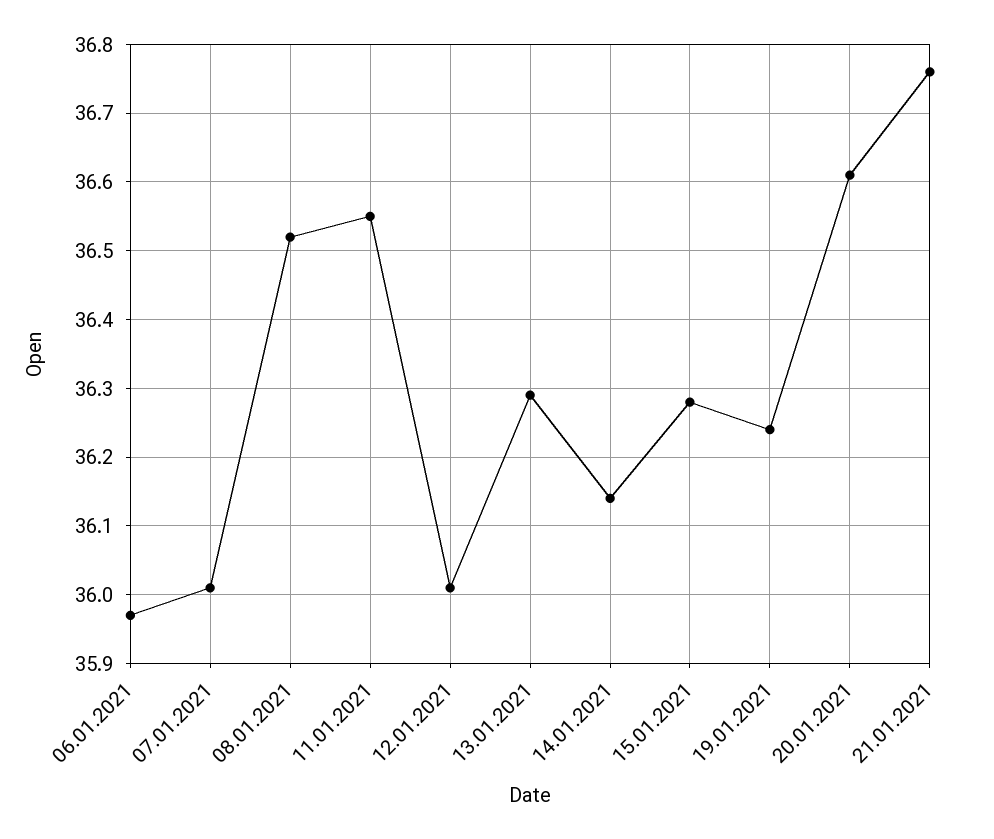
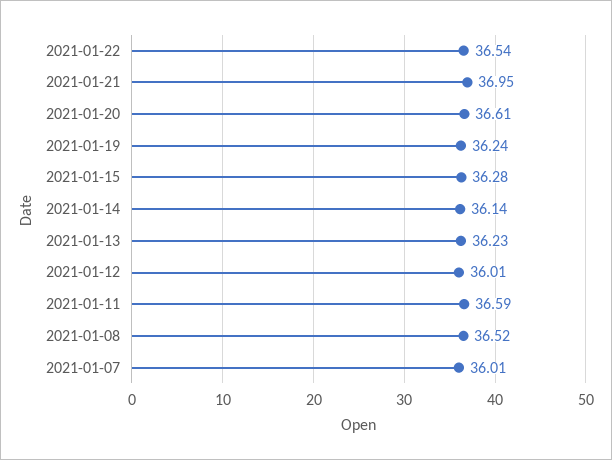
06.01.2021: 35.97 -> none
11.01.2021: 36.55 -> 36.59
13.01.2021: 36.29 -> 36.23
21.01.2021: 36.76 -> 36.95
2021-01-22: none -> 36.54

